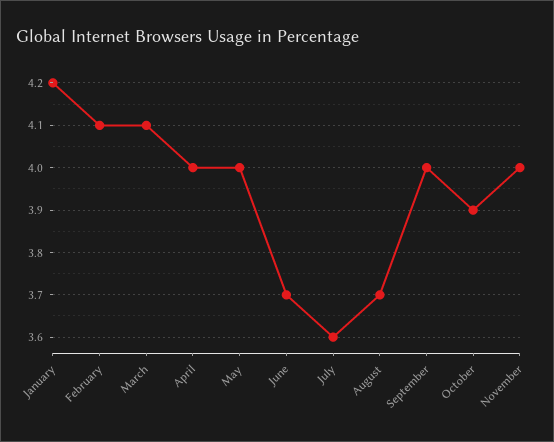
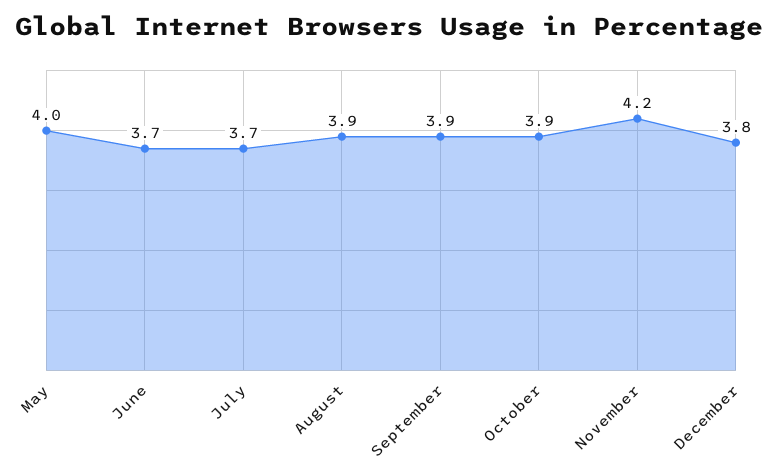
January: 4.2 -> none
February: 4.1 -> none
March: 4.1 -> none
April: 4 -> none
July: 3.6 -> 3.7
August: 3.7 -> 3.9
September: 4 -> 3.9
November: 4 -> 4.2
December: none -> 3.8

